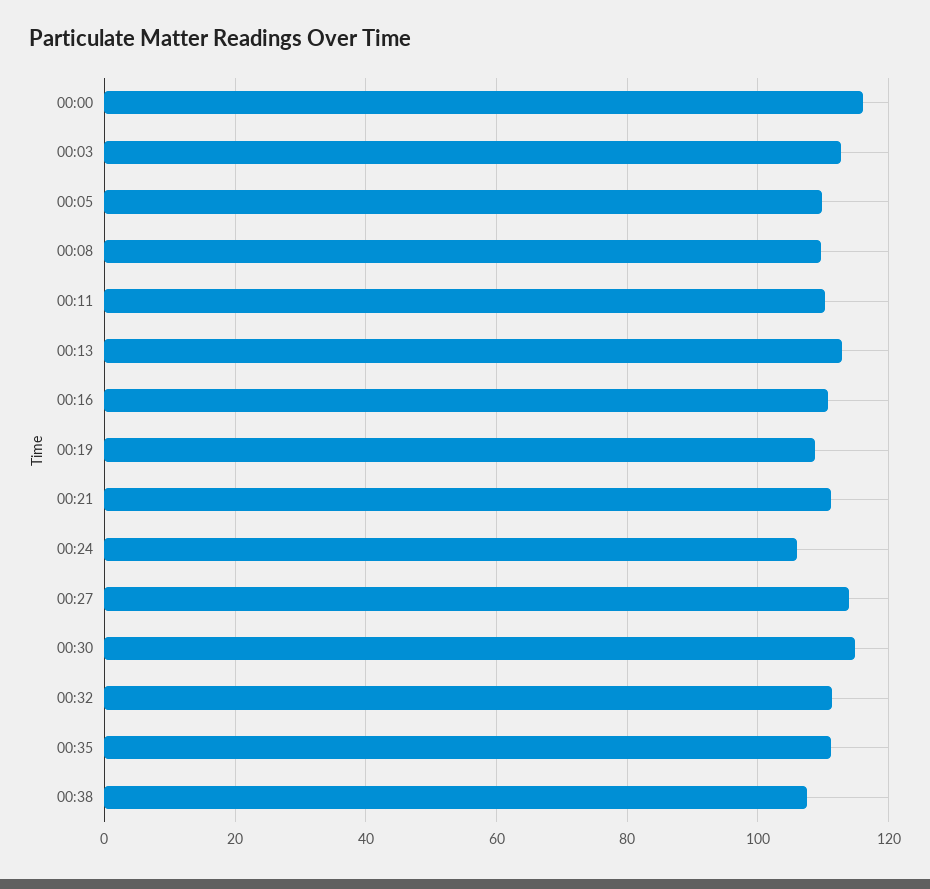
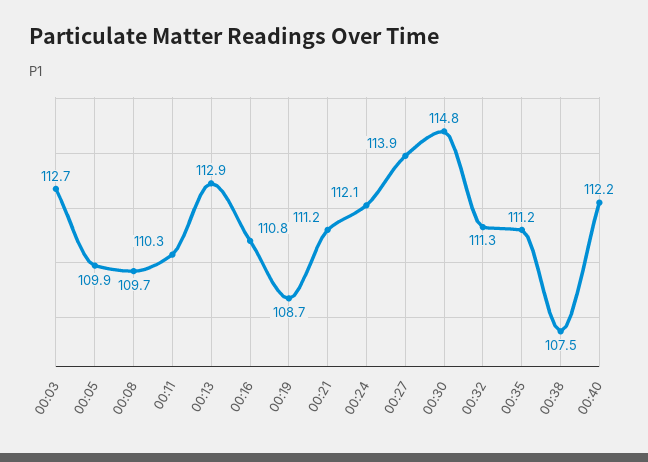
00:00: 116 -> none
00:24: 106 -> 112.1
00:40: none -> 112.2

